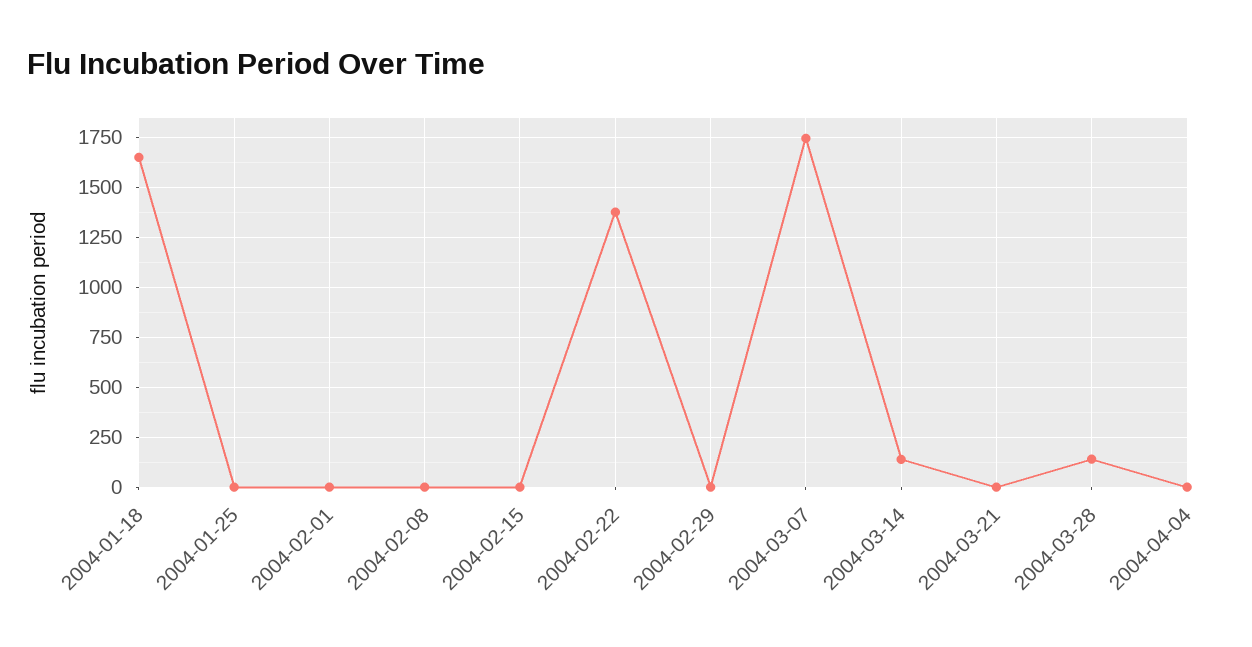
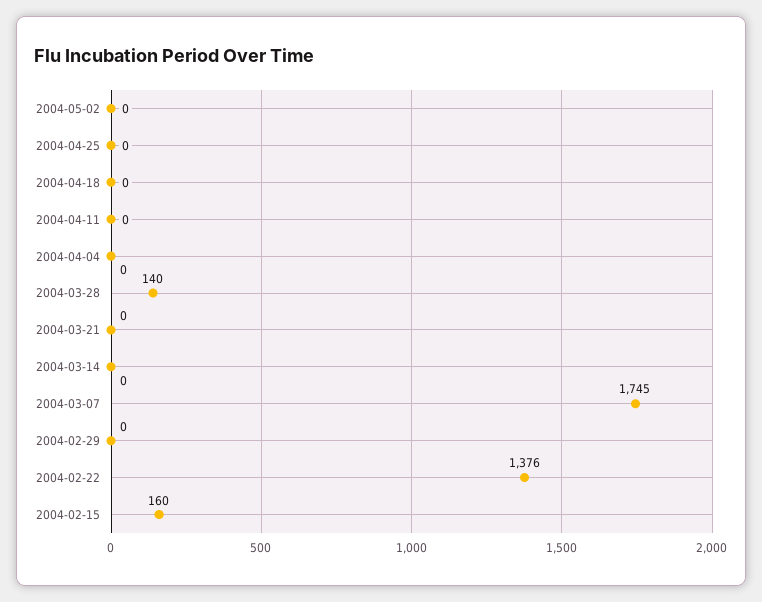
2004-01-18: 1650 -> none
2004-01-25: 0 -> none
2004-02-01: 0 -> none
2004-02-08: 0 -> none
2004-02-15: 0 -> 160
2004-03-14: 150 -> 0
2004-05-02: none -> 0
2004-04-25: none -> 0
2004-04-18: none -> 0
2004-04-11: none -> 0

